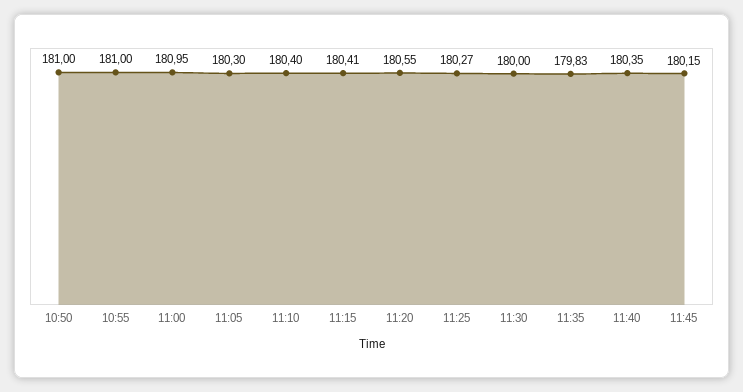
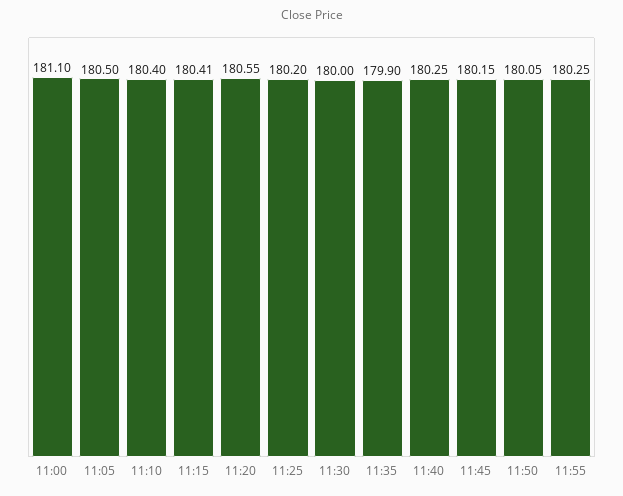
10:50: 181 -> none
10:55: 181 -> none
11:00: 180.95 -> 181.1
11:05: 180.3 -> 180.5
11:25: 180.27 -> 180.2
11:35: 179.83 -> 179.9
11:40: 180.35 -> 180.25
11:50: none -> 180.05
11:55: none -> 180.25

